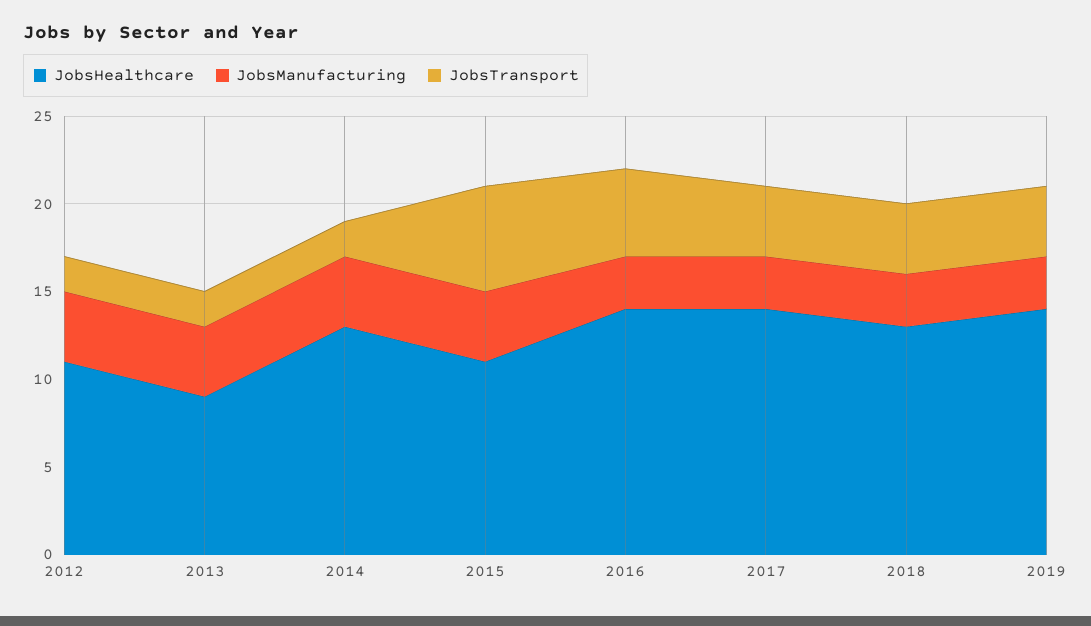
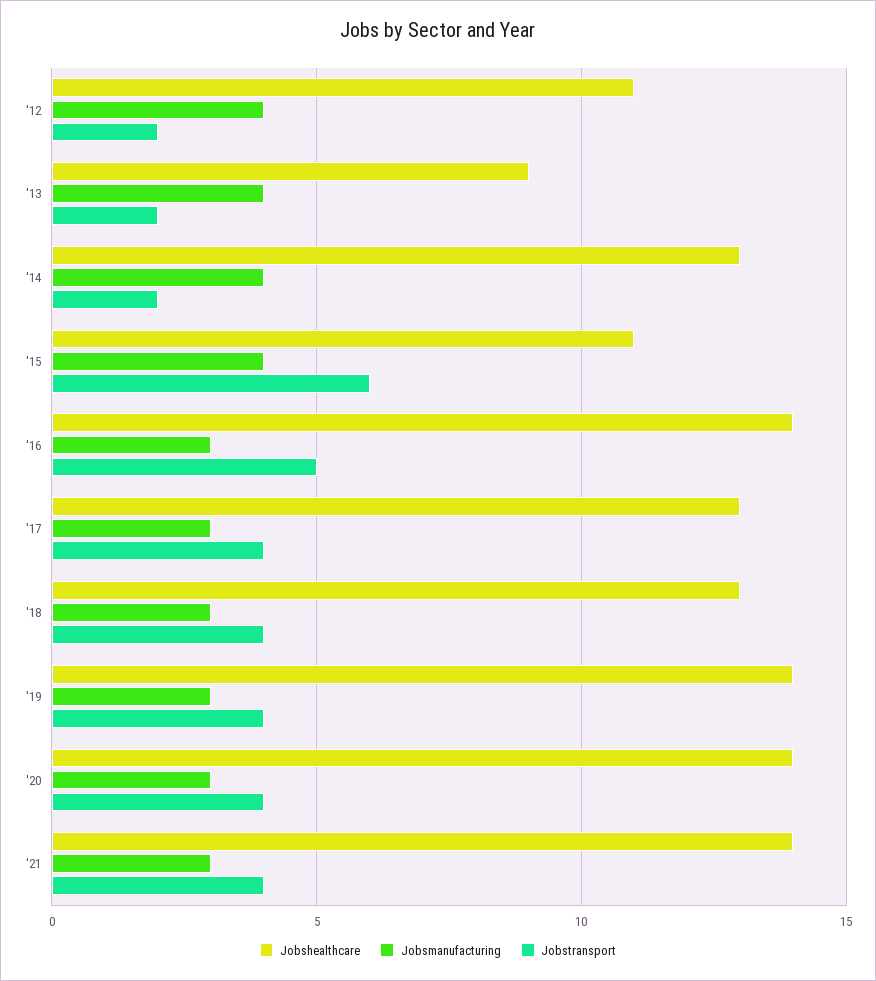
JobsHealthcare, 2017: 14 -> 13
JobsHealthcare, '20: none -> 14
JobsManufacturing, '20: none -> 3
JobsTransport, '20: none -> 4
JobsHealthcare, '21: none -> 14
JobsManufacturing, '21: none -> 3
JobsTransport, '21: none -> 4

